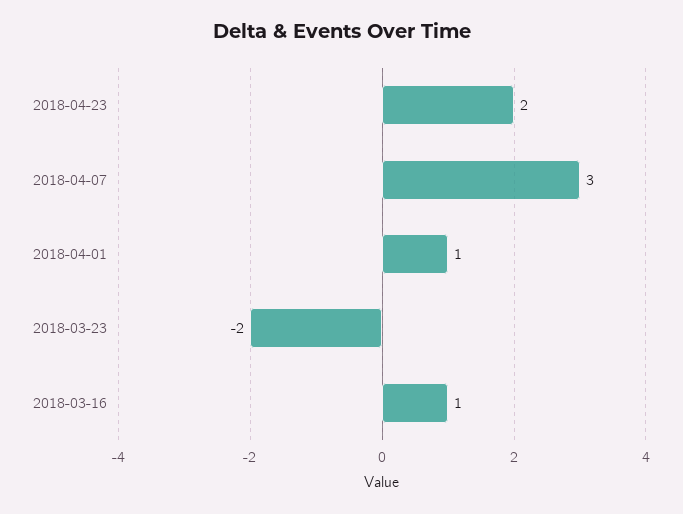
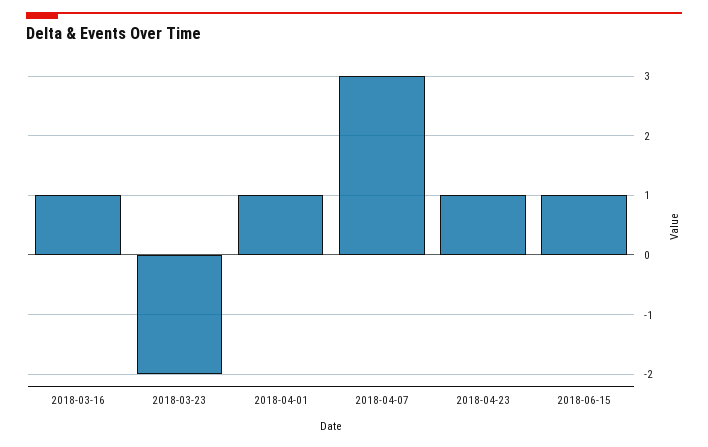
2018-04-23: 2 -> 1
2018-06-15: none -> 1

